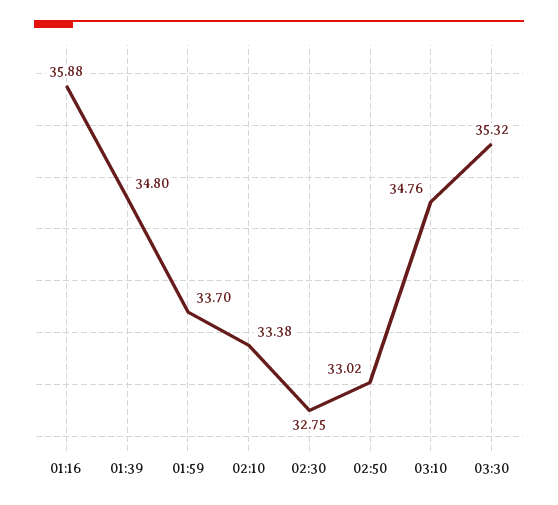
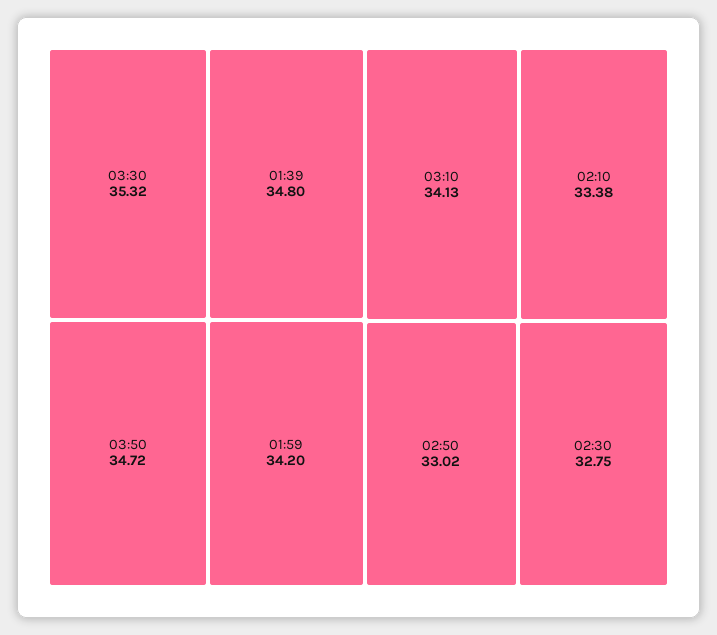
01:16: 35.88 -> none
01:59: 33.7 -> 34.2
03:10: 34.76 -> 34.13
03:50: none -> 34.72

